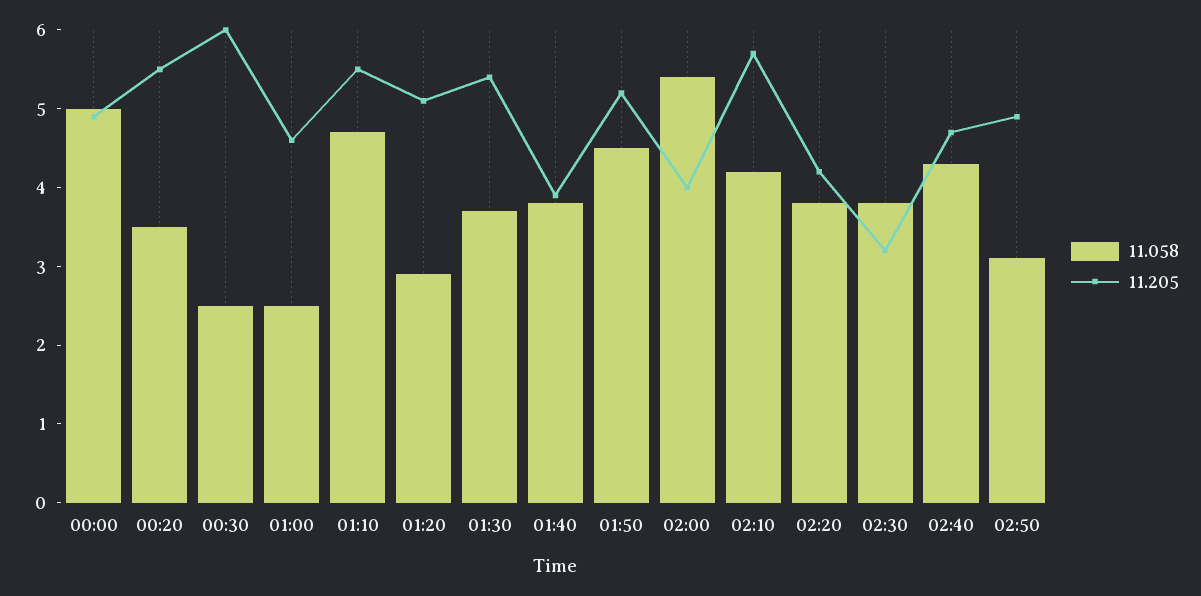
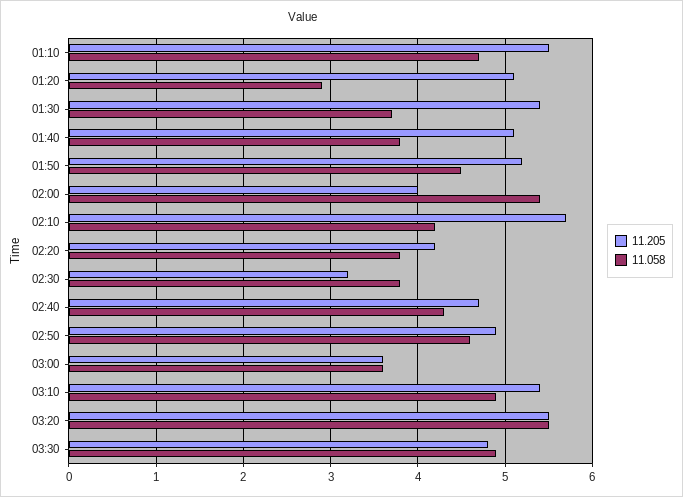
11.058, 00:00: 5 -> none
11.205, 00:00: 5 -> none
11.058, 00:20: 3.5 -> none
11.205, 00:20: 5.5 -> none
11.058, 00:30: 2.5 -> none
11.205, 00:30: 6 -> none
11.058, 01:00: 2.5 -> none
11.205, 01:00: 4.5 -> none
11.205, 01:40: 4 -> 5.1
11.058, 02:50: 3 -> 4.6
11.205, 03:00: none -> 3.6
11.058, 03:00: none -> 3.6
11.205, 03:10: none -> 5.4
11.058, 03:10: none -> 4.9
11.205, 03:20: none -> 5.5
11.058, 03:20: none -> 5.5
11.205, 03:30: none -> 4.8
11.058, 03:30: none -> 4.9

